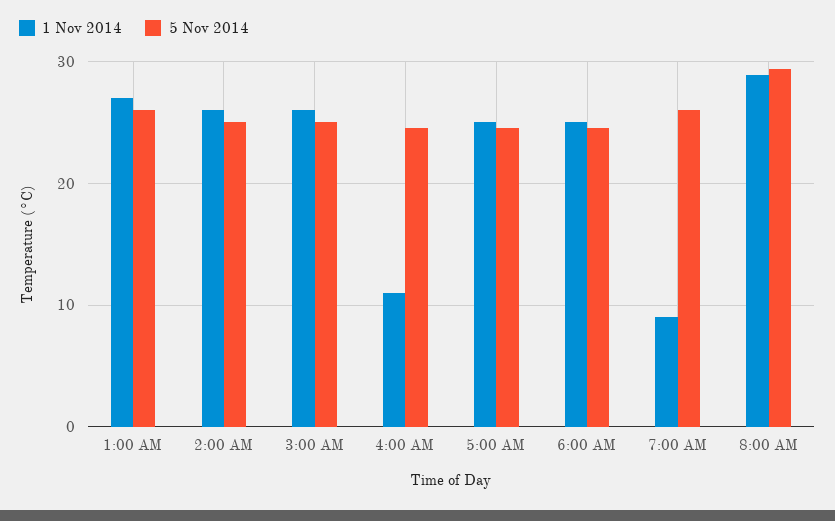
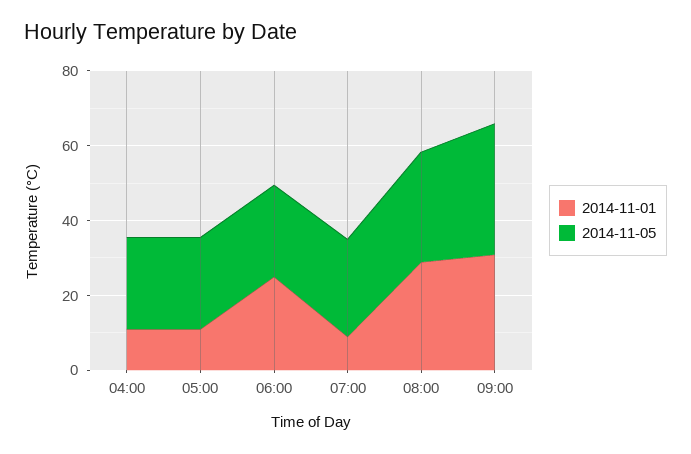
1 Nov 2014, 1:00 AM: 27 -> none
5 Nov 2014, 1:00 AM: 26 -> none
1 Nov 2014, 2:00 AM: 26 -> none
5 Nov 2014, 2:00 AM: 25 -> none
1 Nov 2014, 3:00 AM: 26 -> none
5 Nov 2014, 3:00 AM: 25 -> none
1 Nov 2014, 5:00 AM: 25 -> 10
1 Nov 2014, 09:00: none -> 30
5 Nov 2014, 09:00: none -> 35

